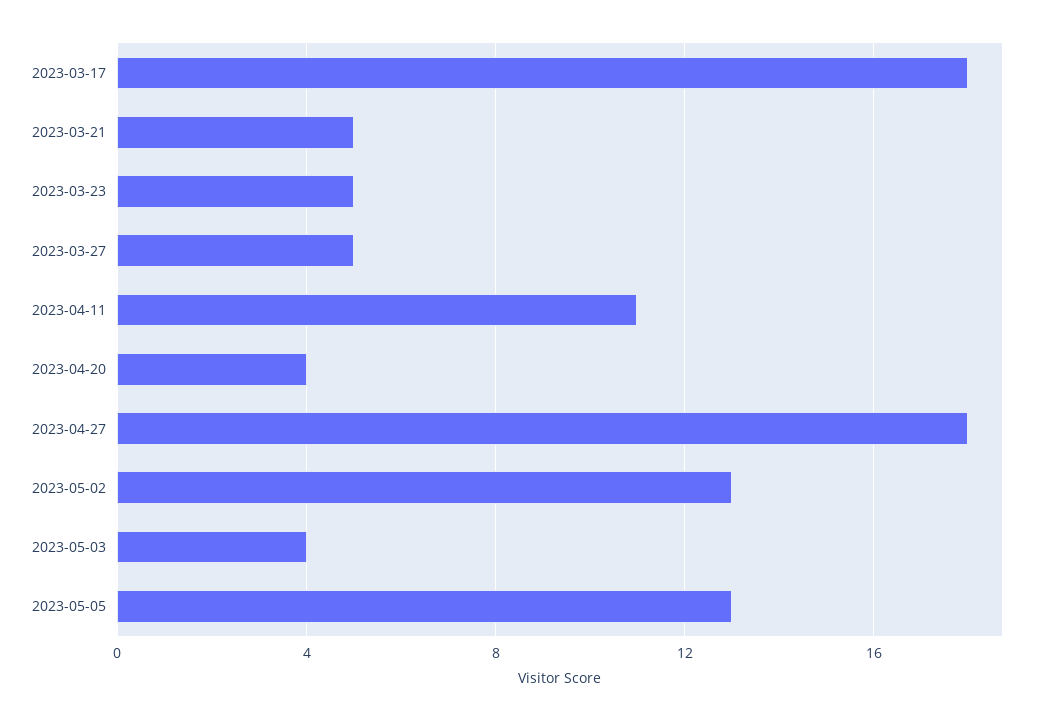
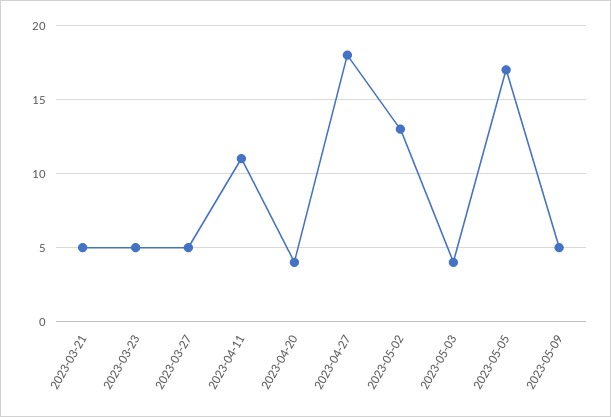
2023-03-17: 18 -> none
2023-05-05: 13 -> 17
2023-05-09: none -> 5

